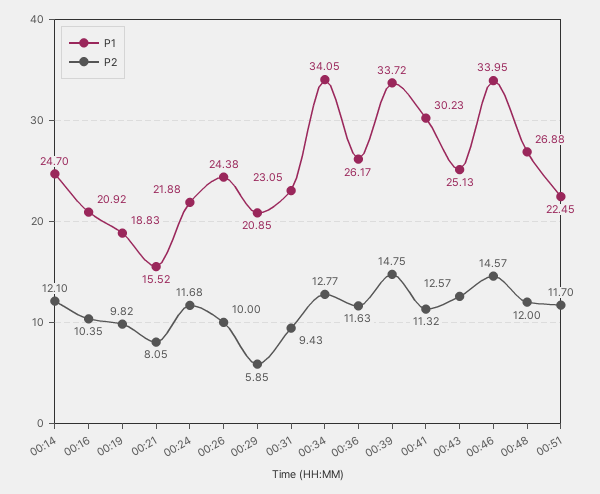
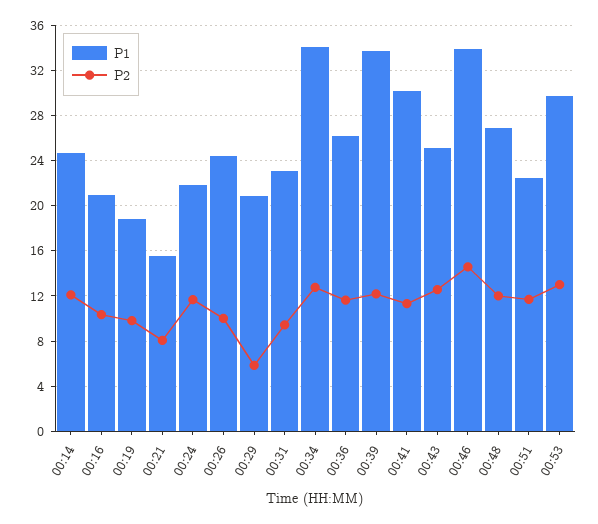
P2, 00:39: 14.75 -> 12
P1, 00:53: none -> 30
P2, 00:53: none -> 13

